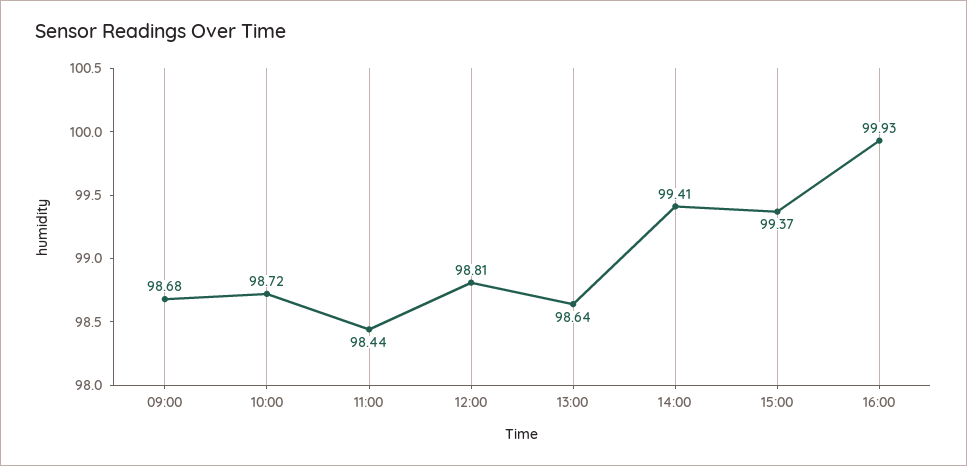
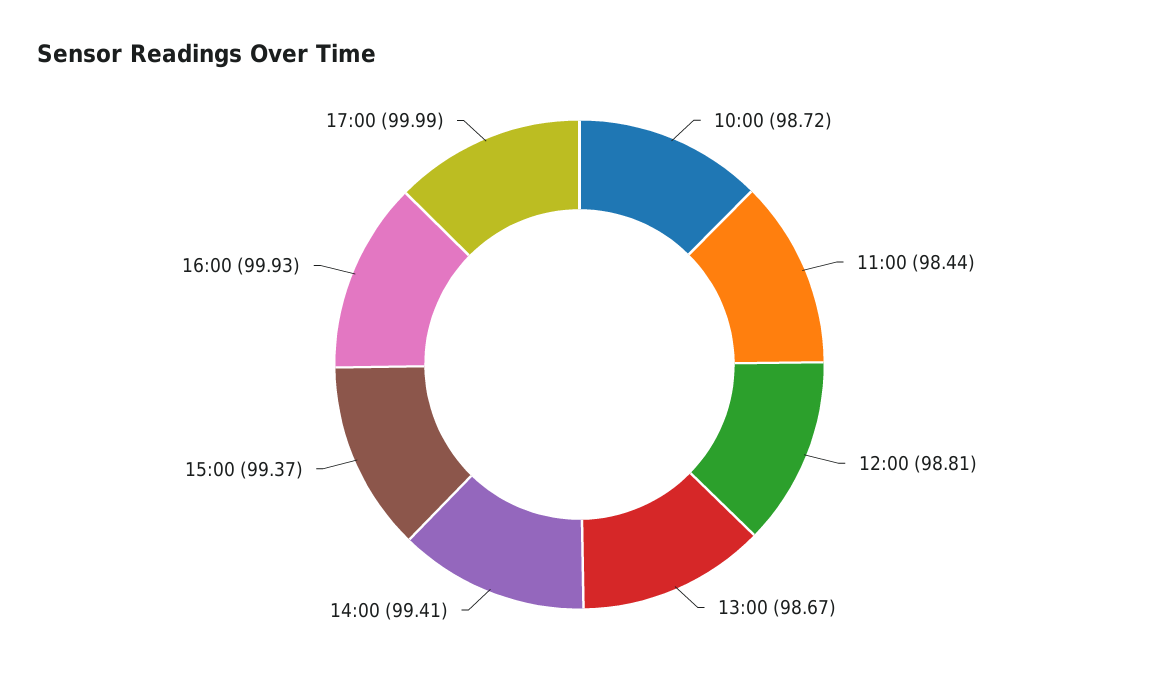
09:00: 98.68 -> none
13:00: 98.64 -> 98.67
17:00: none -> 99.99

